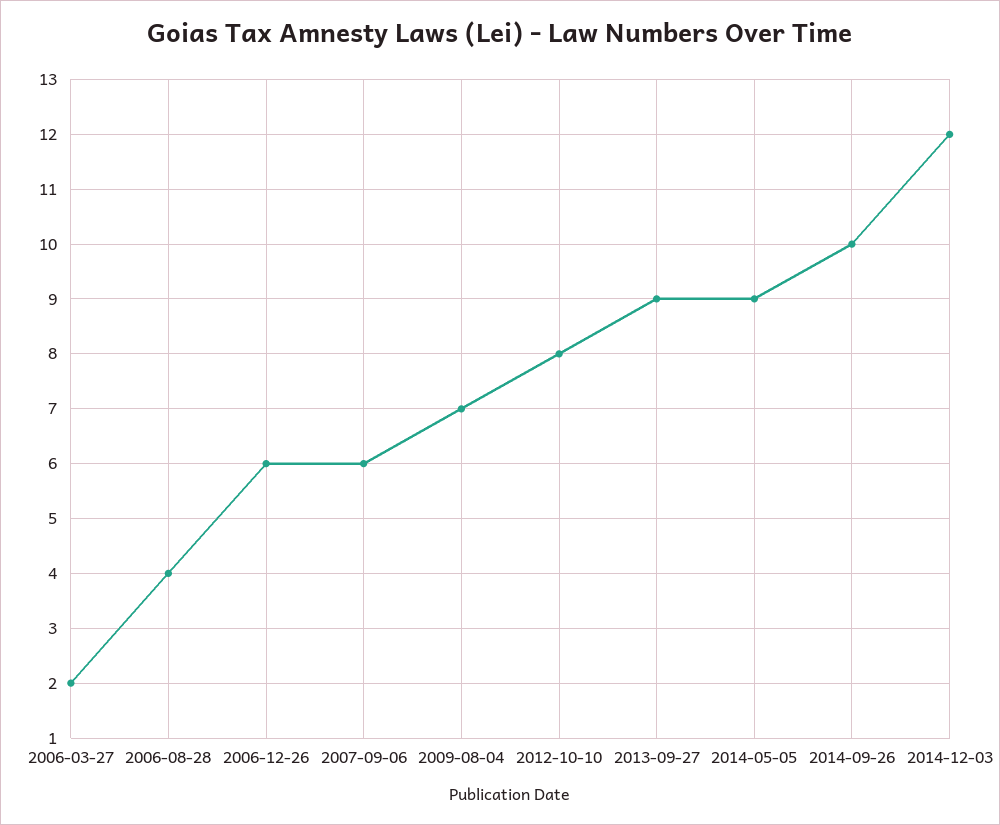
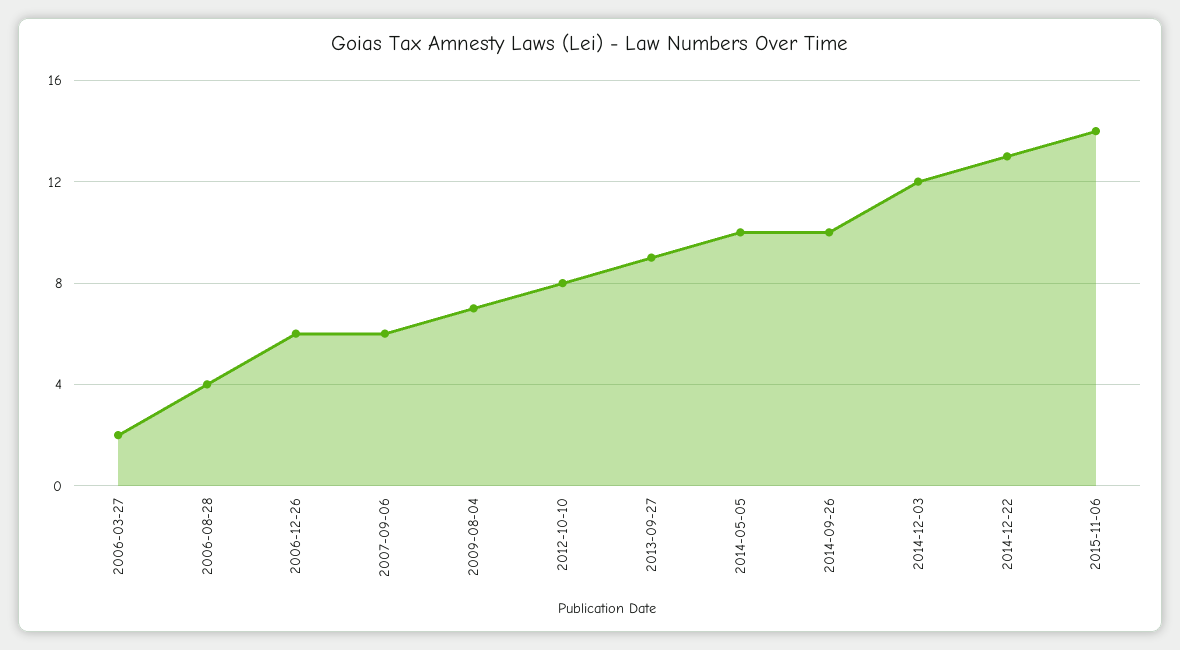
2014-05-05: 9 -> 10
2014-12-22: none -> 13
2015-11-06: none -> 14

